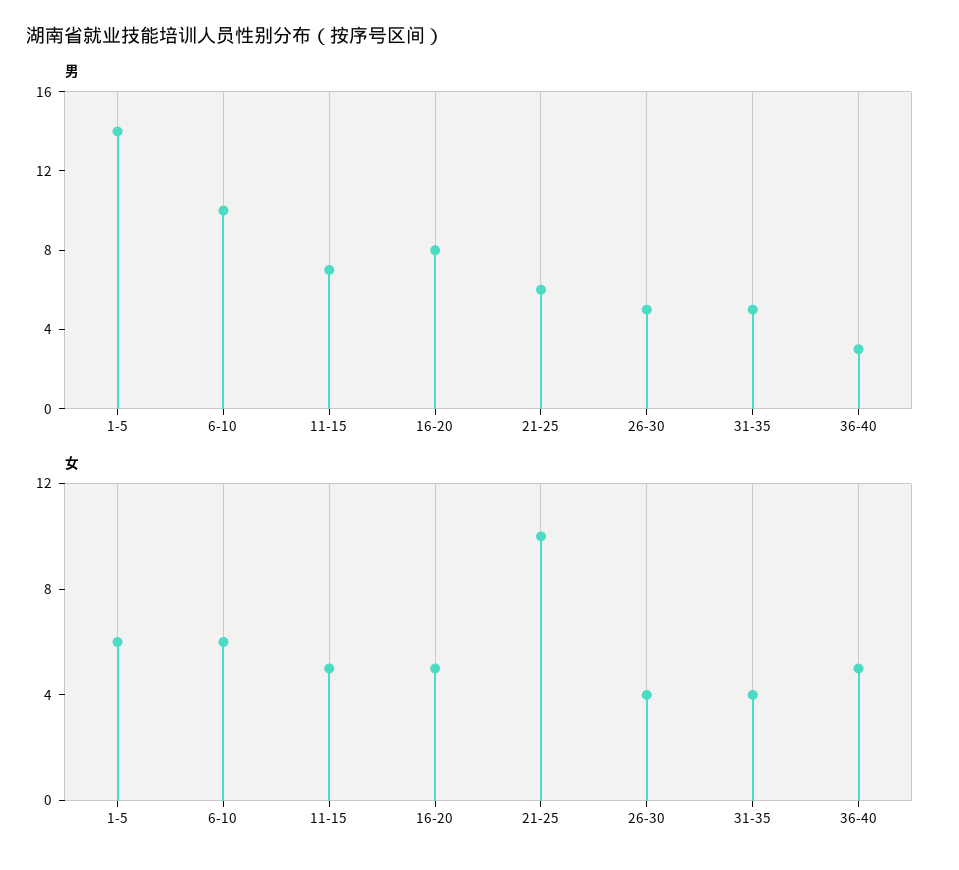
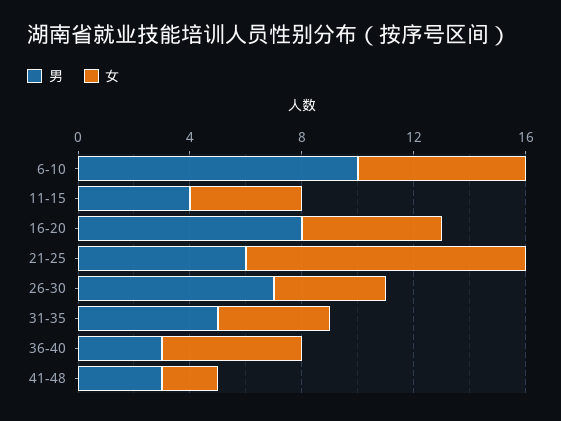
男, 1-5: 14 -> none
男, 11-15: 7 -> 4
男, 26-30: 5 -> 7
女, 1-5: 6 -> none
女, 11-15: 5 -> 4
男, 41-48: none -> 3
女, 41-48: none -> 2

